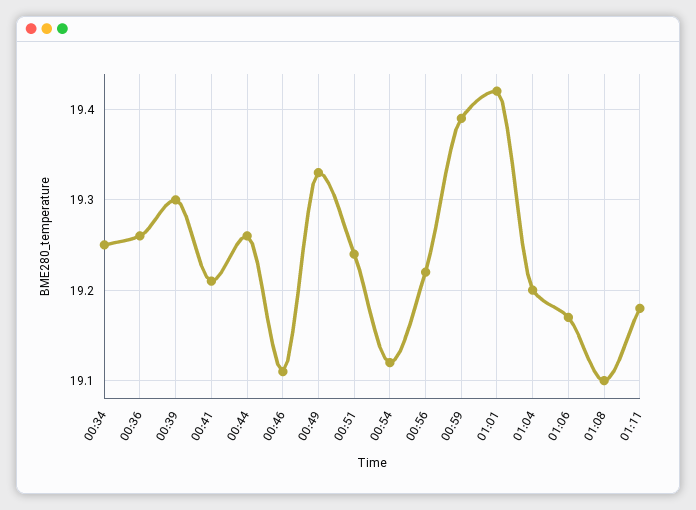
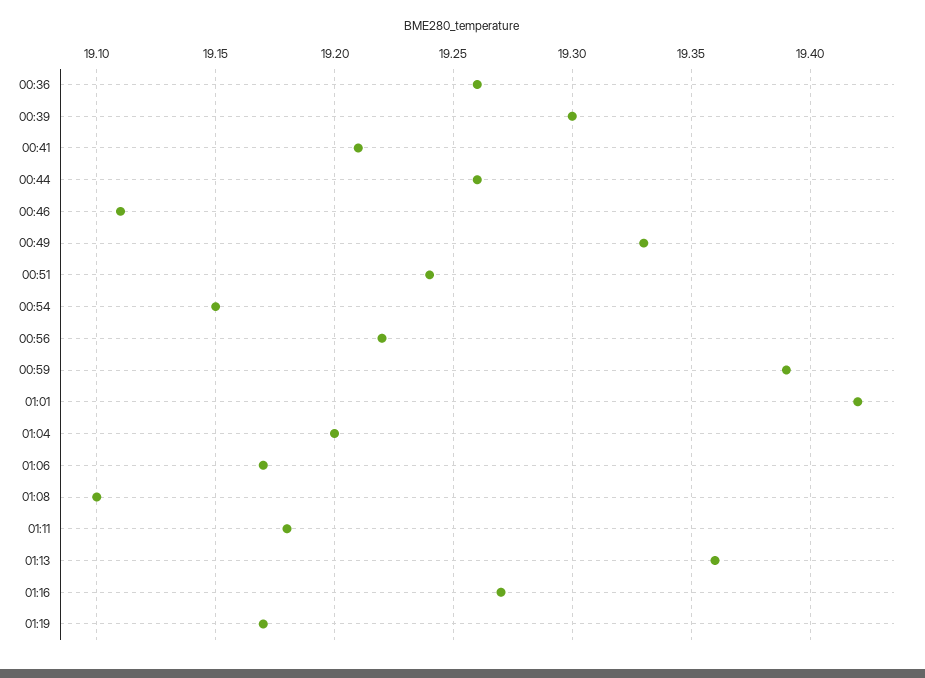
00:34: 19.25 -> none
00:54: 19.12 -> 19.15
01:13: none -> 19.36
01:16: none -> 19.27
01:19: none -> 19.17

